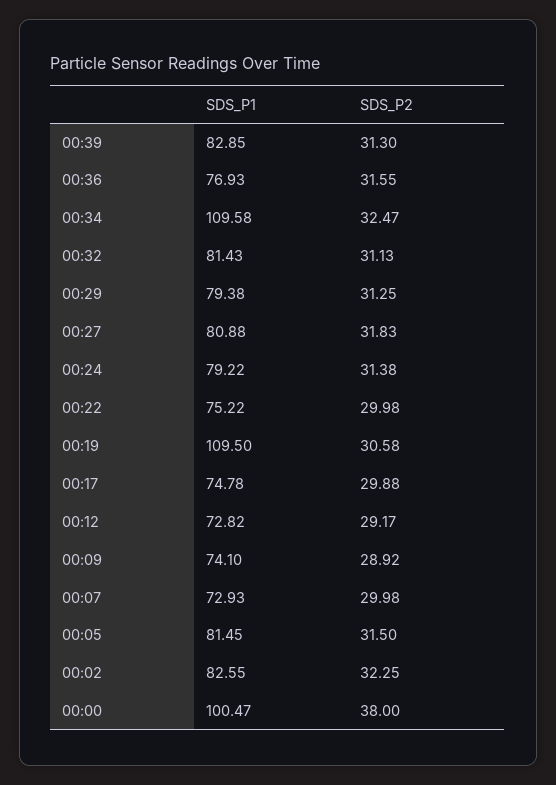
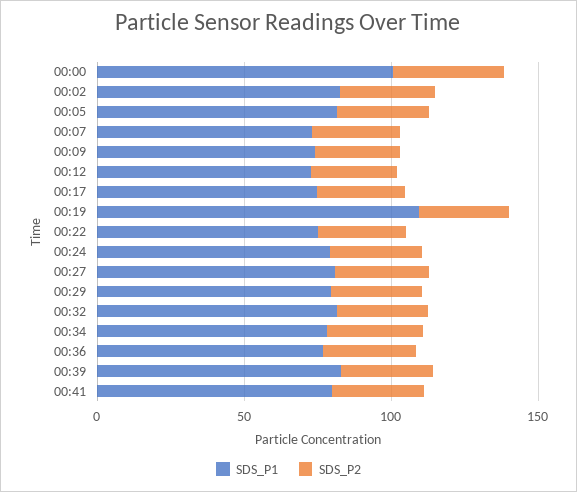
SDS_P1, 00:34: 109.58 -> 80
SDS_P1, 00:41: none -> 80
SDS_P2, 00:41: none -> 30

